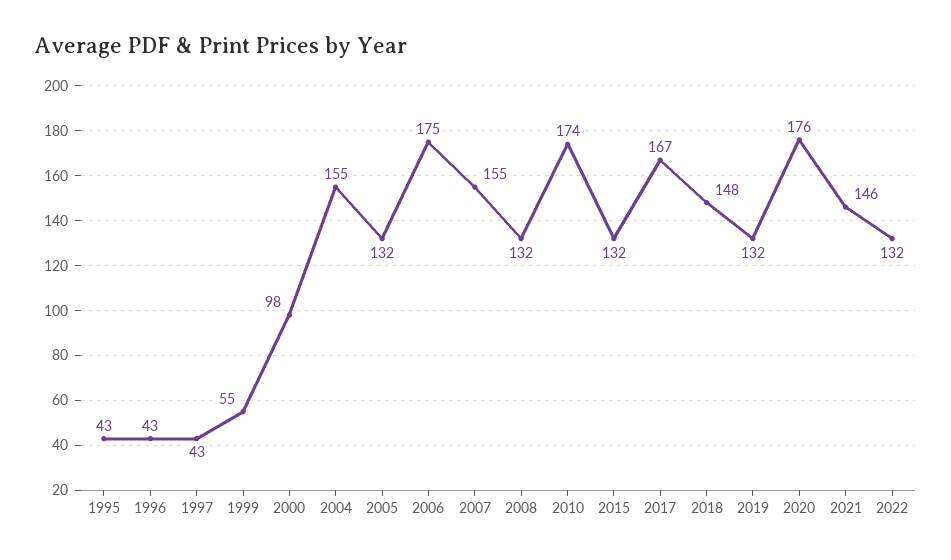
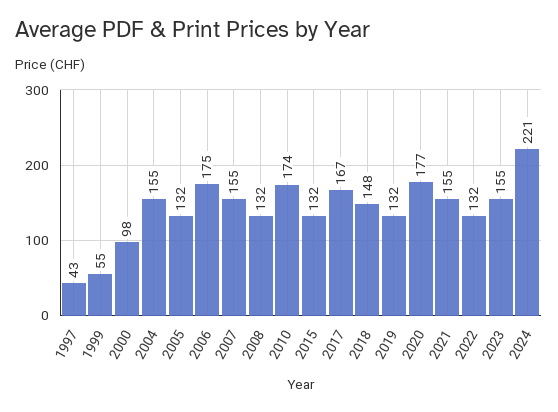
1995: 43 -> none
1996: 43 -> none
2020: 176 -> 177
2021: 146 -> 155
2023: none -> 155
2024: none -> 221

